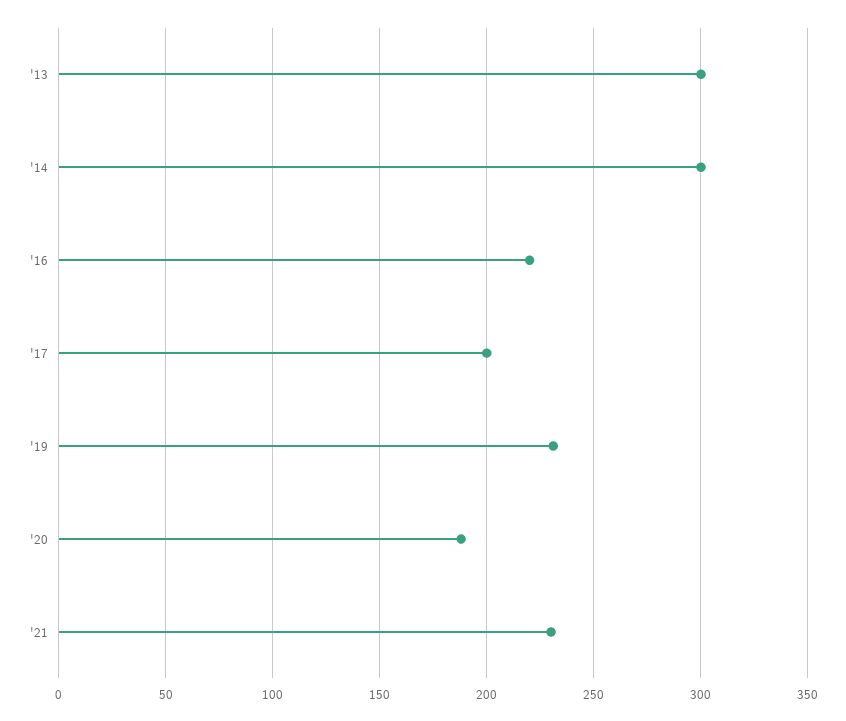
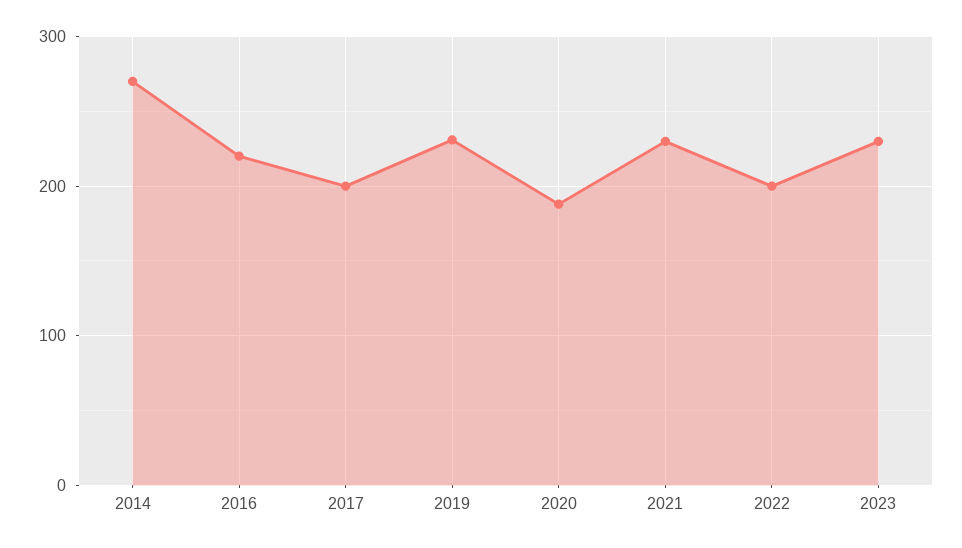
'13: 300 -> none
'14: 300 -> 270
2022: none -> 200
2023: none -> 230

